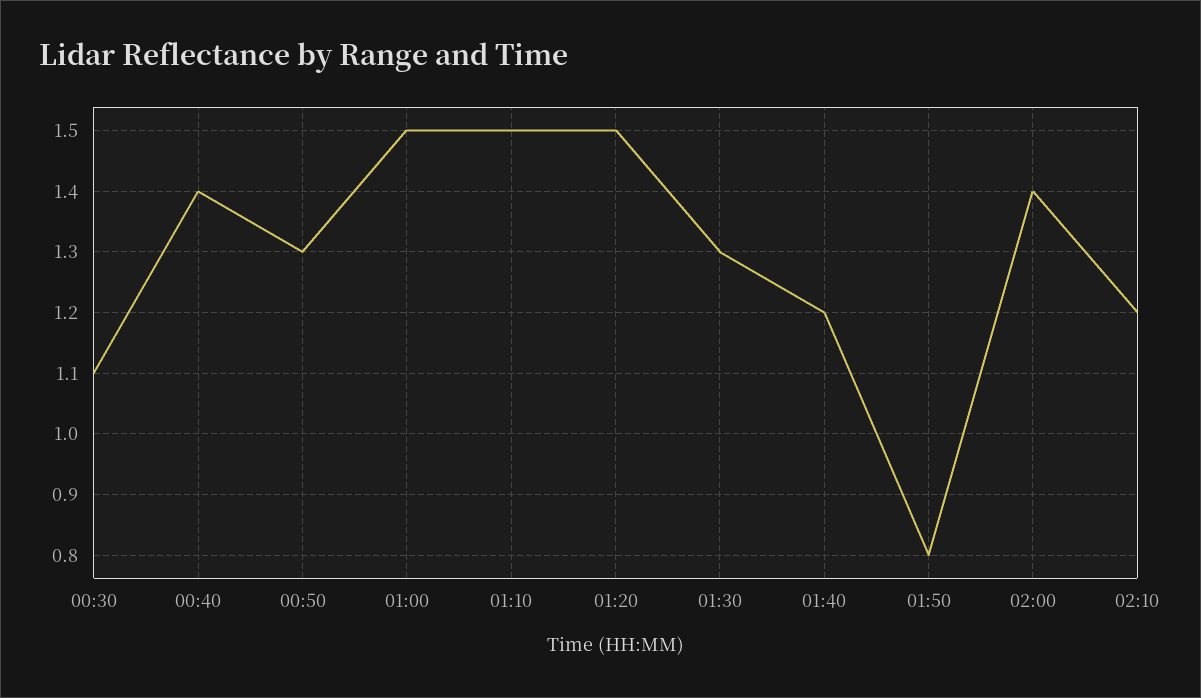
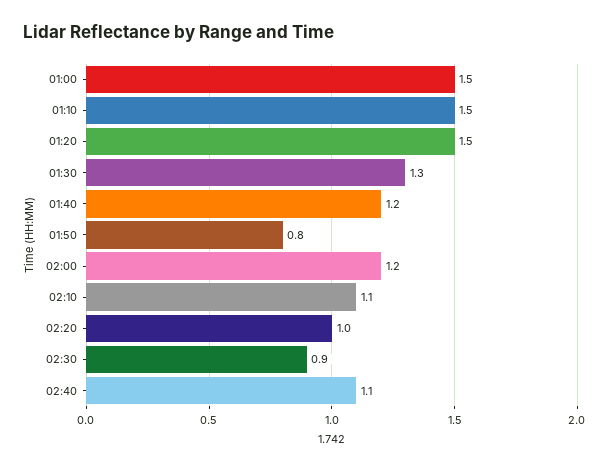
00:30: 1.1 -> none
00:40: 1.4 -> none
00:50: 1.3 -> none
02:00: 1.4 -> 1.2
02:10: 1.2 -> 1.1
02:20: none -> 1
02:30: none -> 0.9
02:40: none -> 1.1

